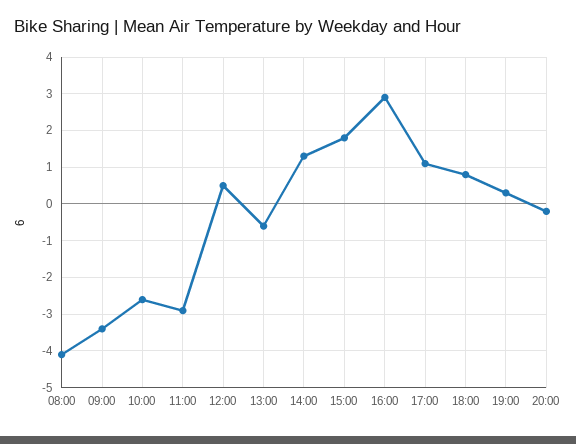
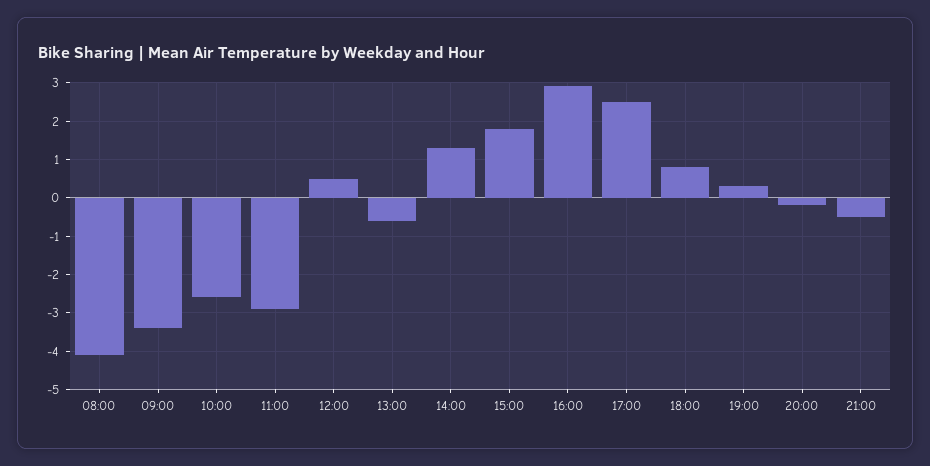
17:00: 1 -> 2.5
21:00: none -> -0.5

